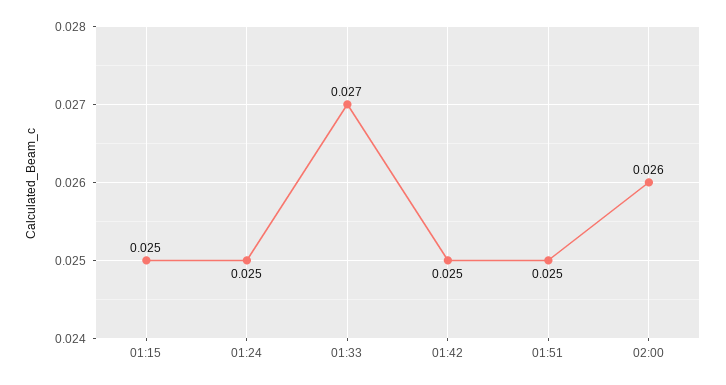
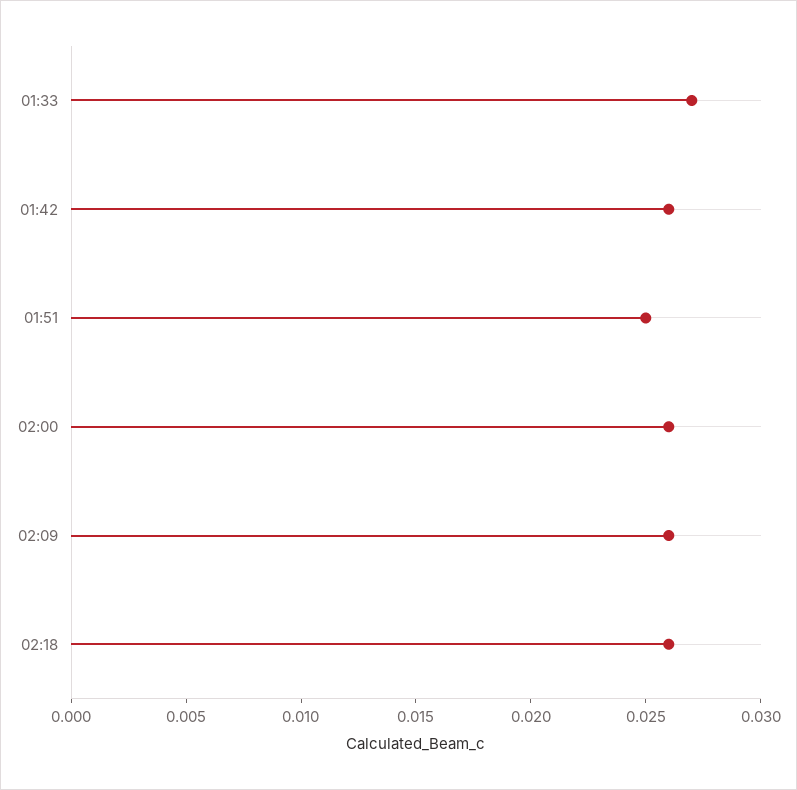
01:15: 0.025 -> none
01:24: 0.025 -> none
01:42: 0.025 -> 0.026
02:09: none -> 0.026
02:18: none -> 0.026

